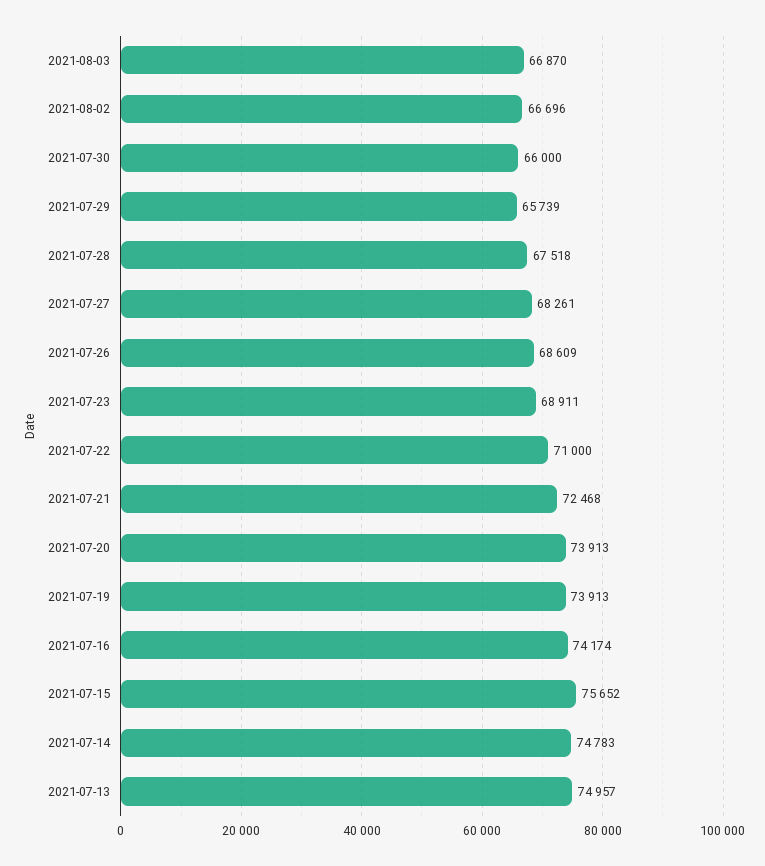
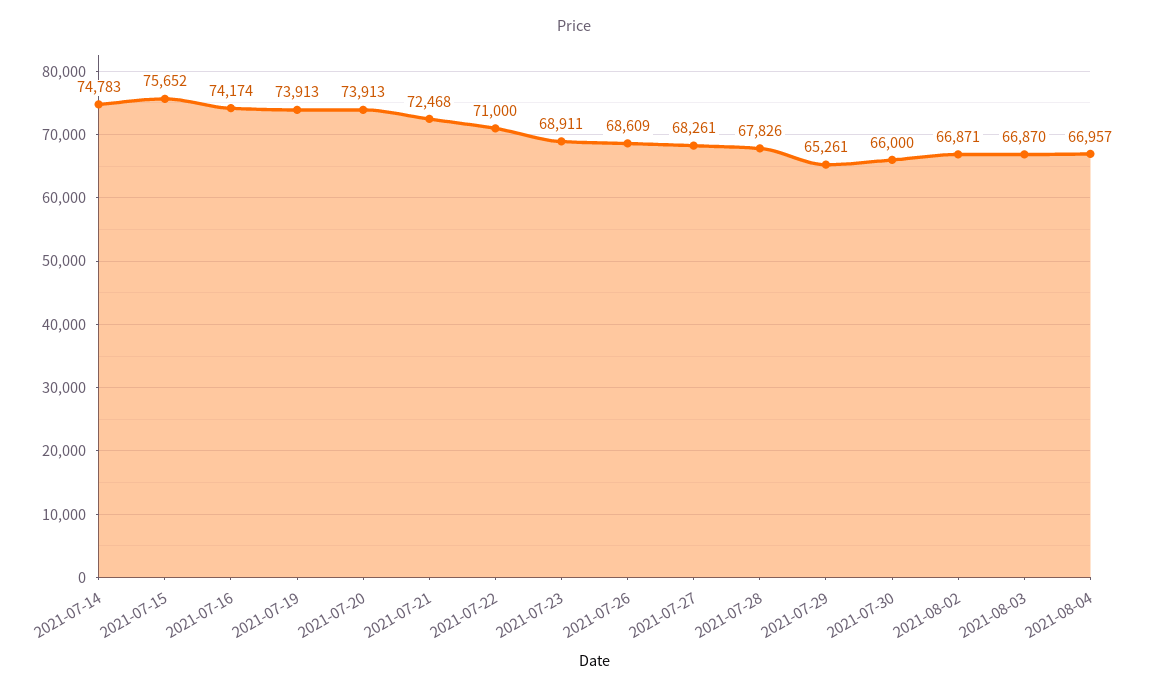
2021-08-02: 66696 -> 66871
2021-07-29: 65739 -> 65261
2021-07-28: 67518 -> 67826
2021-07-13: 74957 -> none
2021-08-04: none -> 66957

